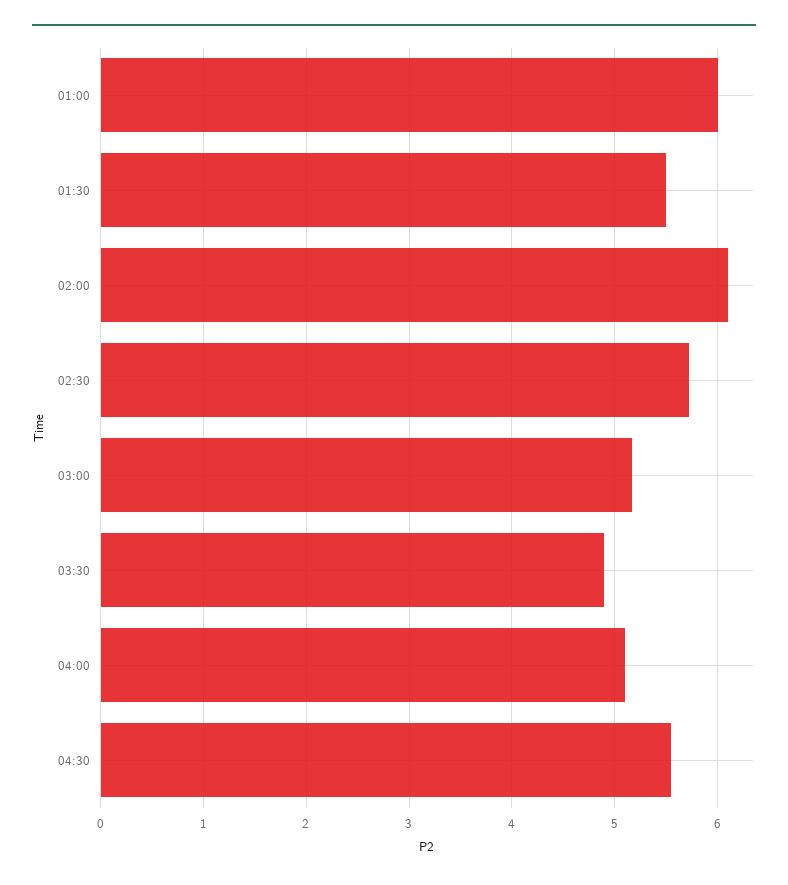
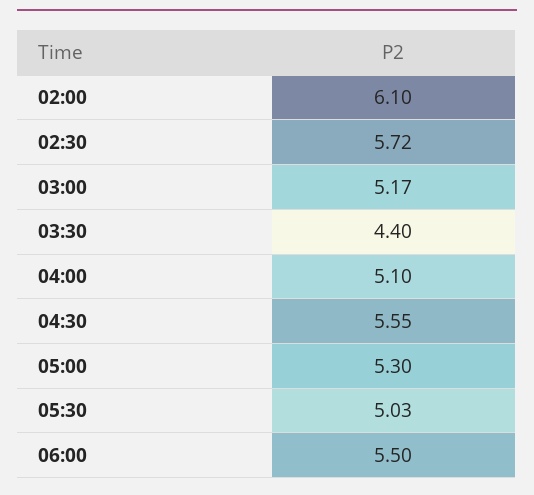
01:00: 6 -> none
01:30: 5.5 -> none
03:30: 4.9 -> 4.4
05:00: none -> 5.3
05:30: none -> 5.03
06:00: none -> 5.5

